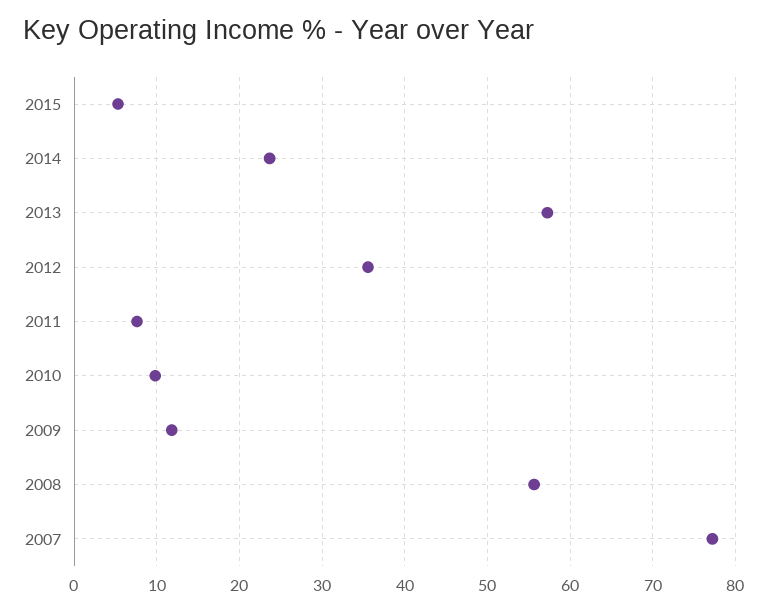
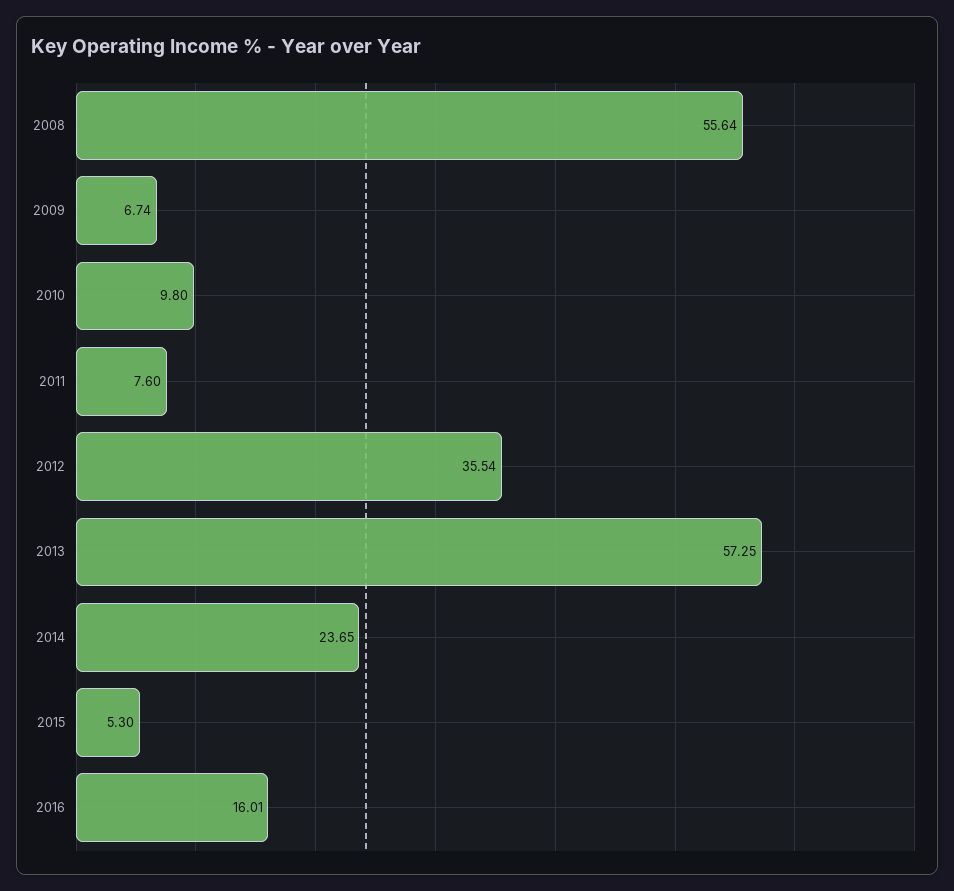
2009: 12 -> 6.74
2007: 77 -> none
2016: none -> 16.01

